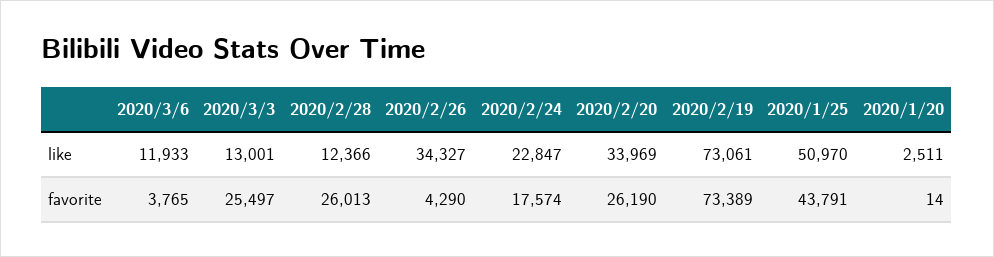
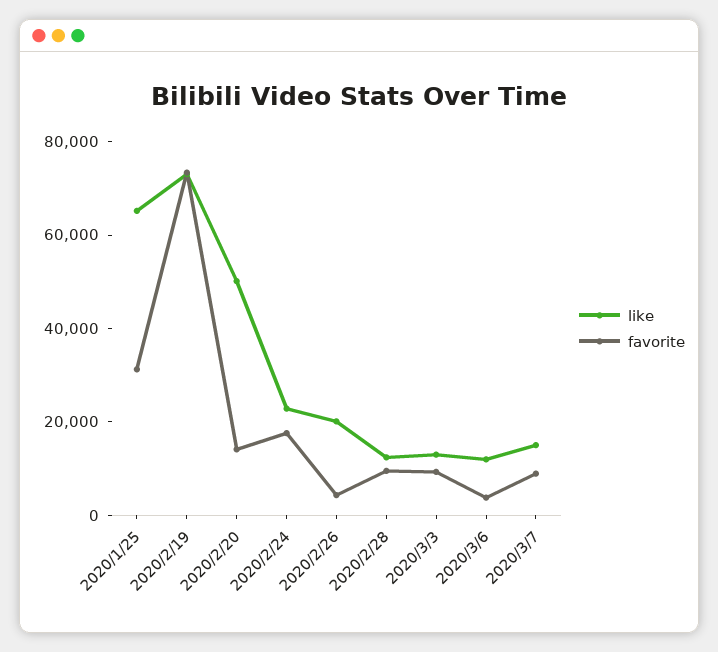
like, 2020/2/26: 34327 -> 20000
like, 2020/2/20: 33969 -> 50000
like, 2020/1/25: 50970 -> 65000
like, 2020/1/20: 2511 -> none
favorite, 2020/3/3: 25497 -> 10000
favorite, 2020/2/28: 26013 -> 10000
favorite, 2020/2/20: 26190 -> 15000
favorite, 2020/1/25: 43791 -> 30000
favorite, 2020/1/20: 14 -> none
like, 2020/3/7: none -> 15000
favorite, 2020/3/7: none -> 10000

